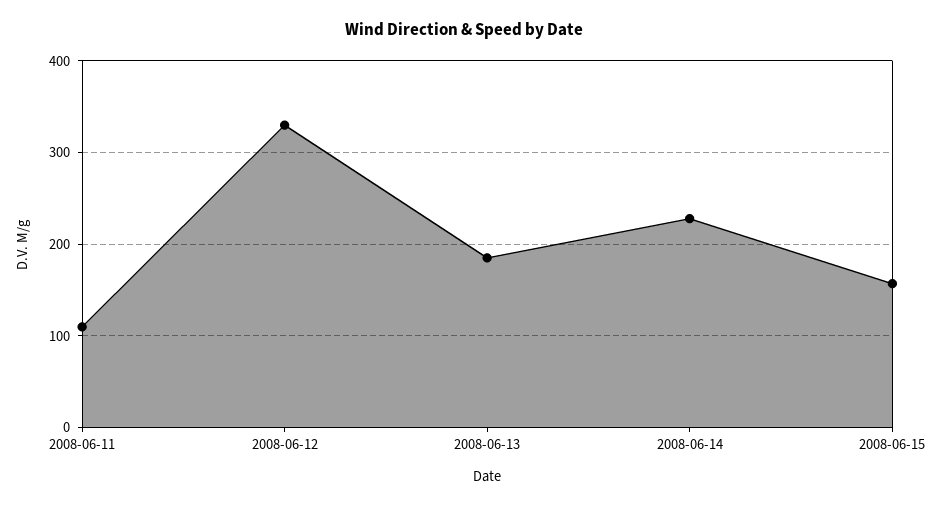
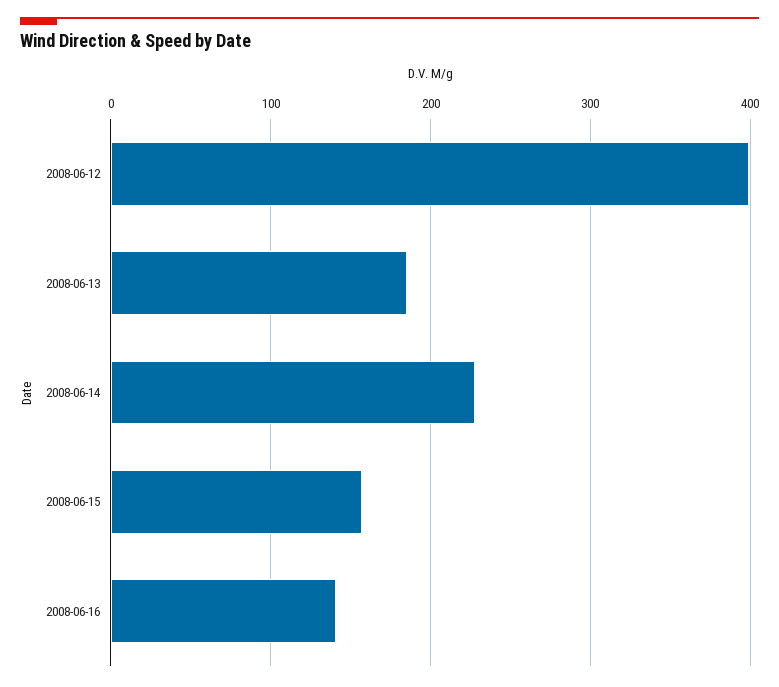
2008-06-11: 110 -> none
2008-06-12: 330 -> 400
2008-06-16: none -> 140

